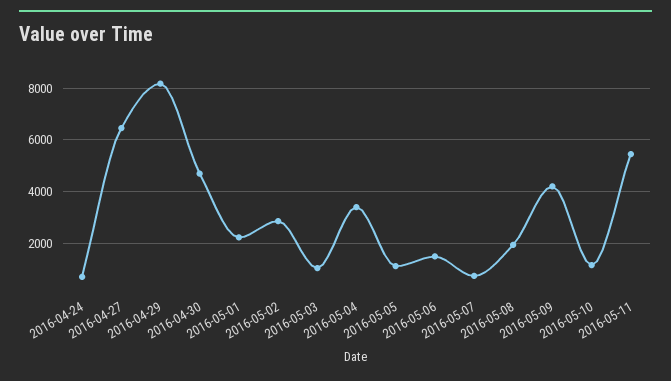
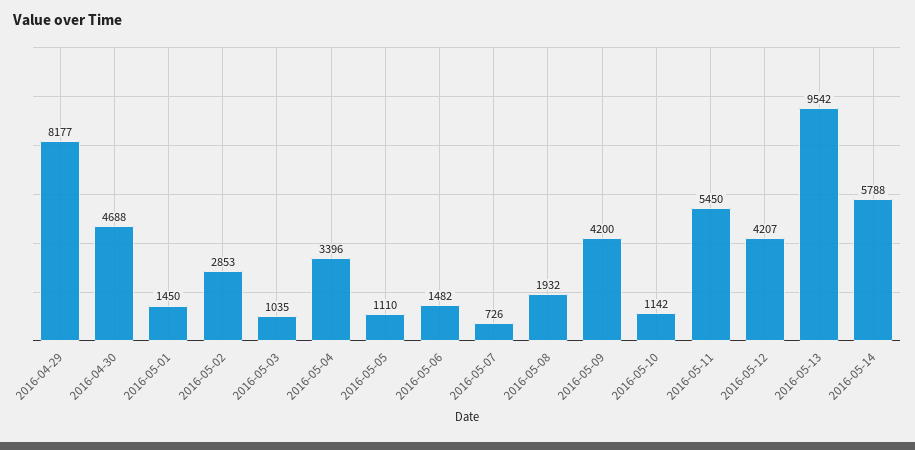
2016-04-24: 750 -> none
2016-04-27: 6500 -> none
2016-05-01: 2250 -> 1450
2016-05-12: none -> 4207
2016-05-13: none -> 9542
2016-05-14: none -> 5788

